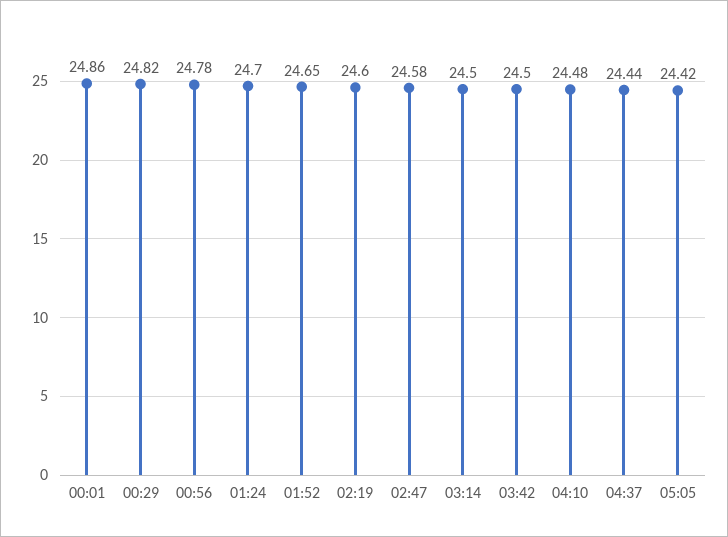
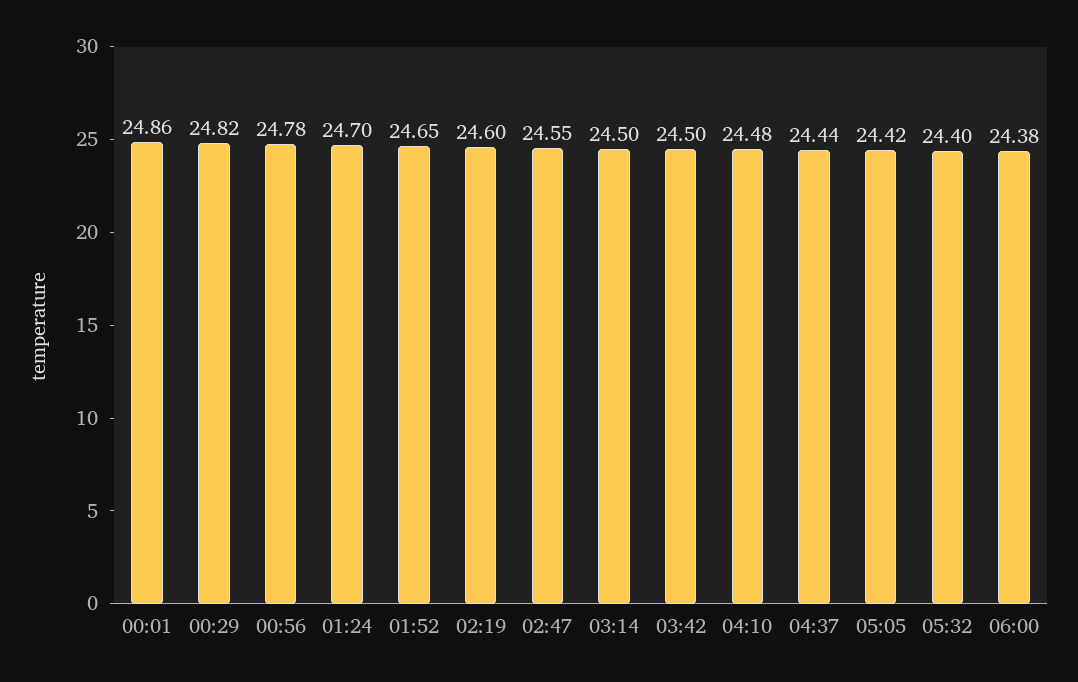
02:47: 24.58 -> 24.55
05:32: none -> 24.4
06:00: none -> 24.38

